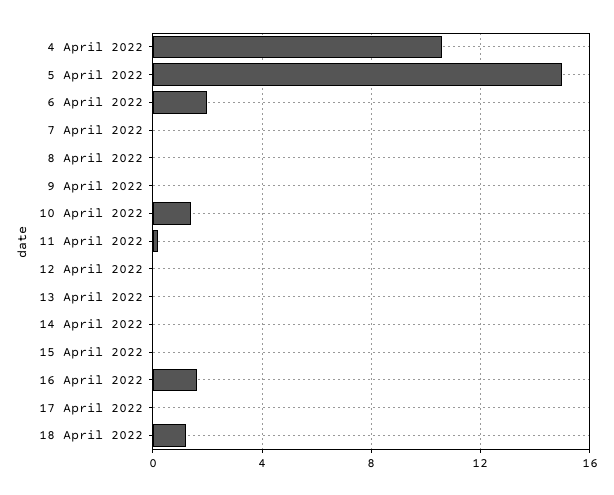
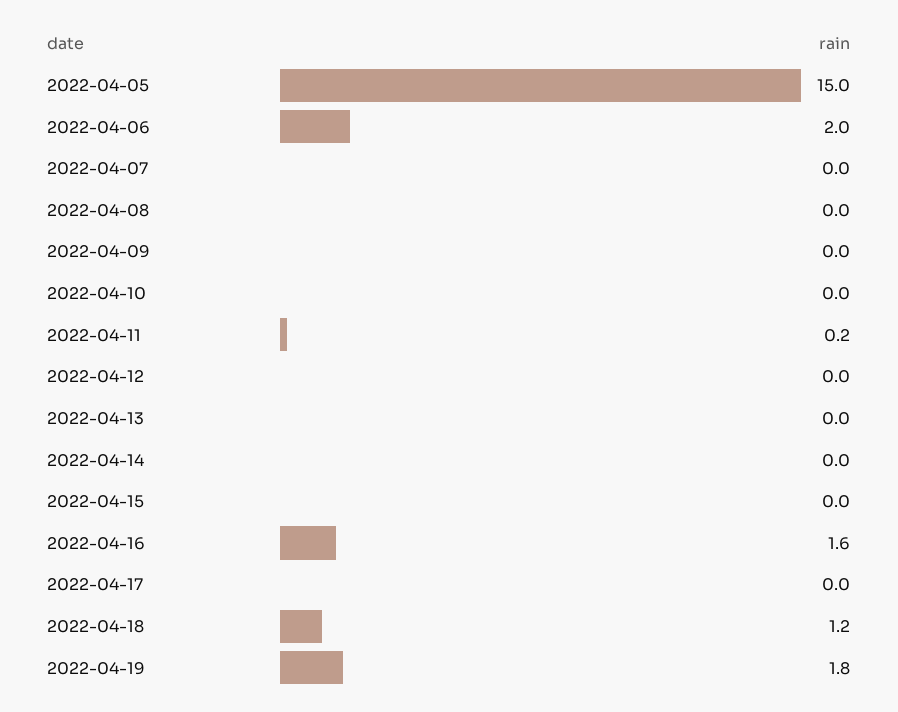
4 April 2022: 10.5 -> none
10 April 2022: 1.5 -> 0
2022-04-19: none -> 1.8

